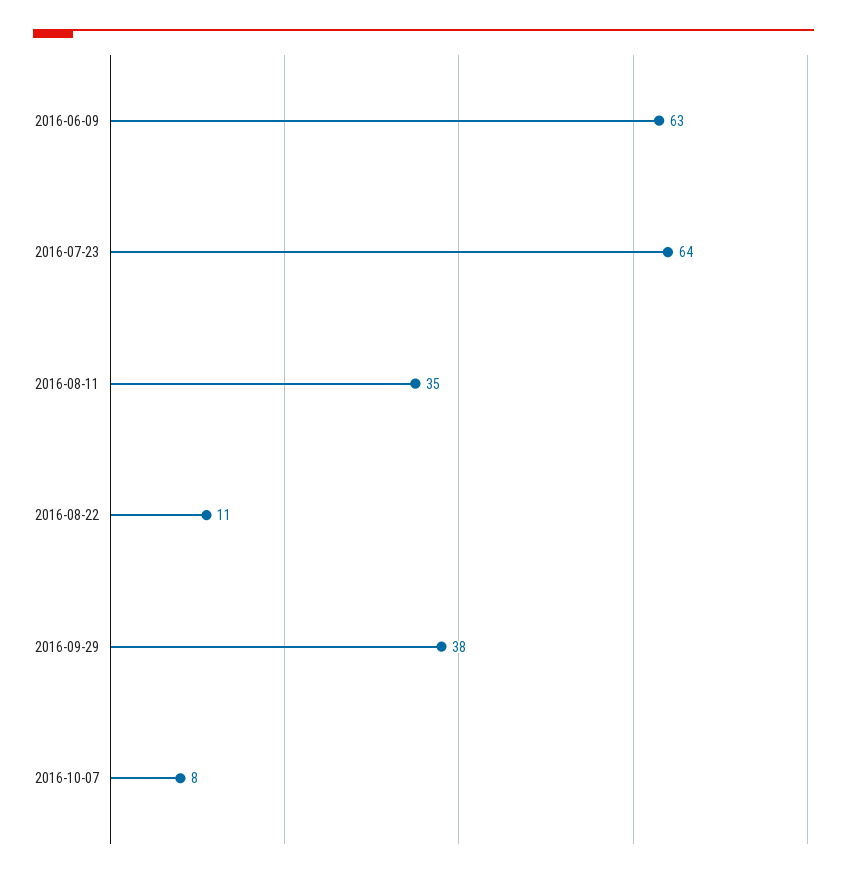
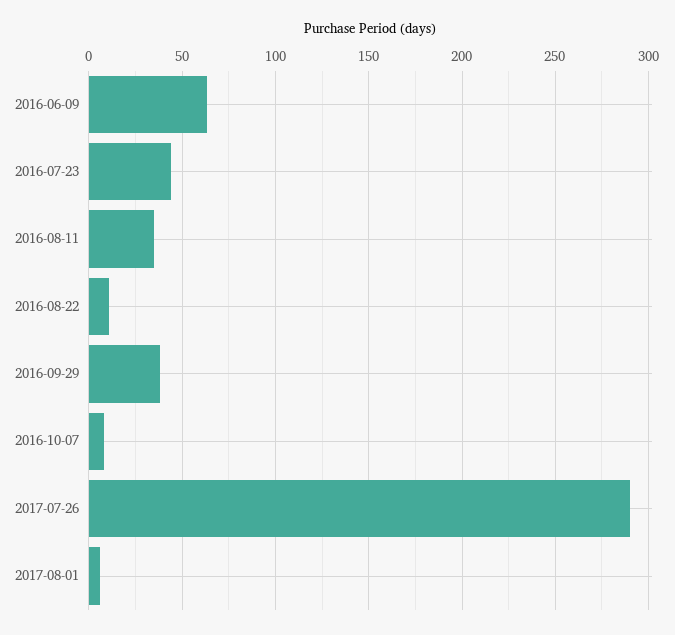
2016-07-23: 64 -> 45
2017-07-26: none -> 290
2017-08-01: none -> 5

